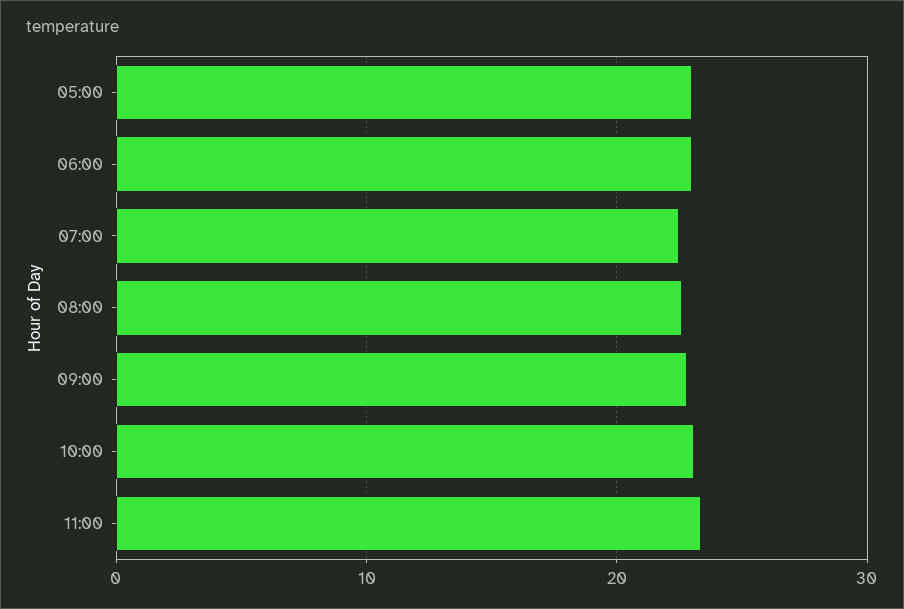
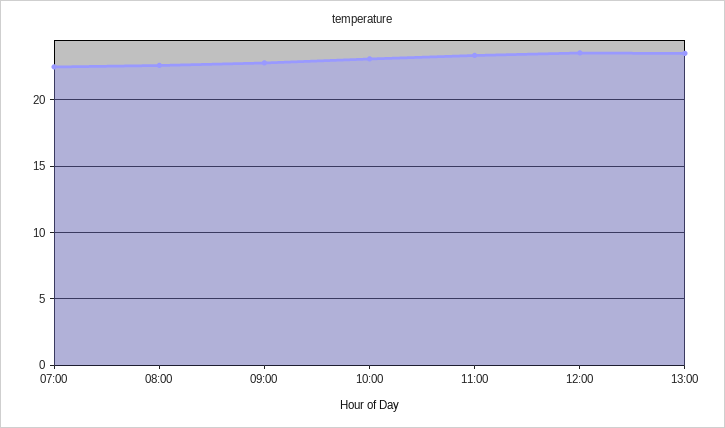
05:00: 23 -> none
06:00: 23 -> none
12:00: none -> 23.5
13:00: none -> 23.5

